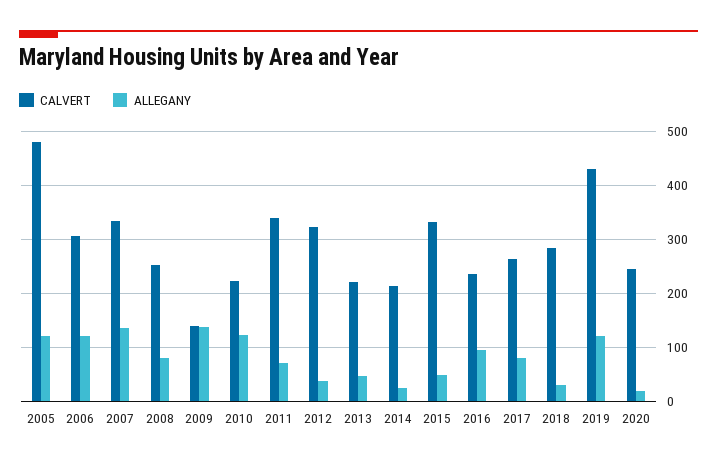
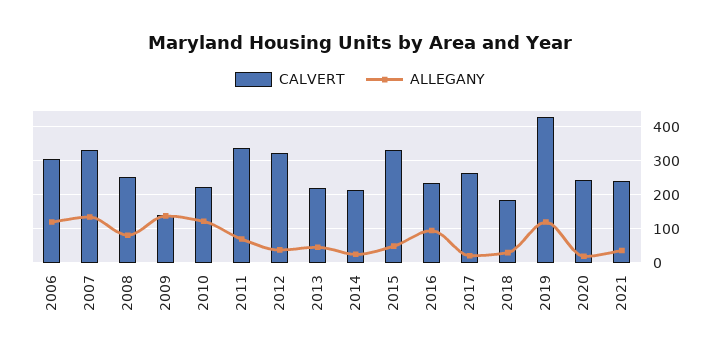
CALVERT, 2005: 480 -> none
ALLEGANY, 2005: 120 -> none
ALLEGANY, 2017: 80 -> 20
CALVERT, 2018: 280 -> 180
CALVERT, 2021: none -> 240
ALLEGANY, 2021: none -> 40

